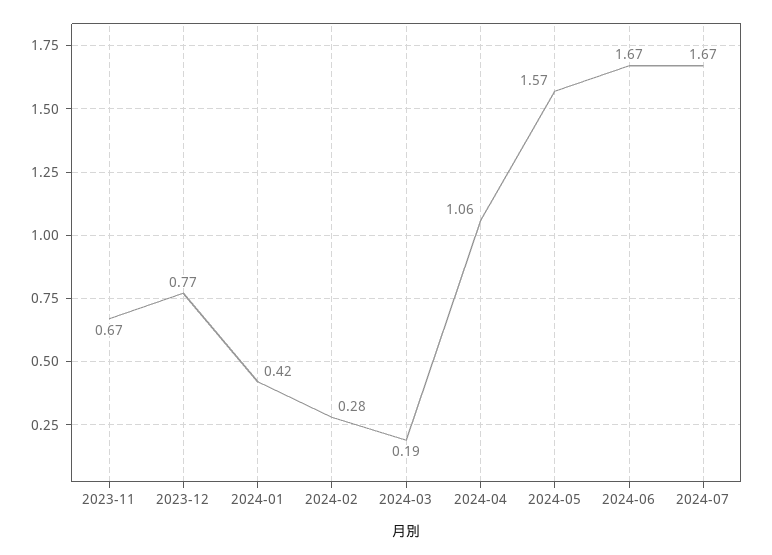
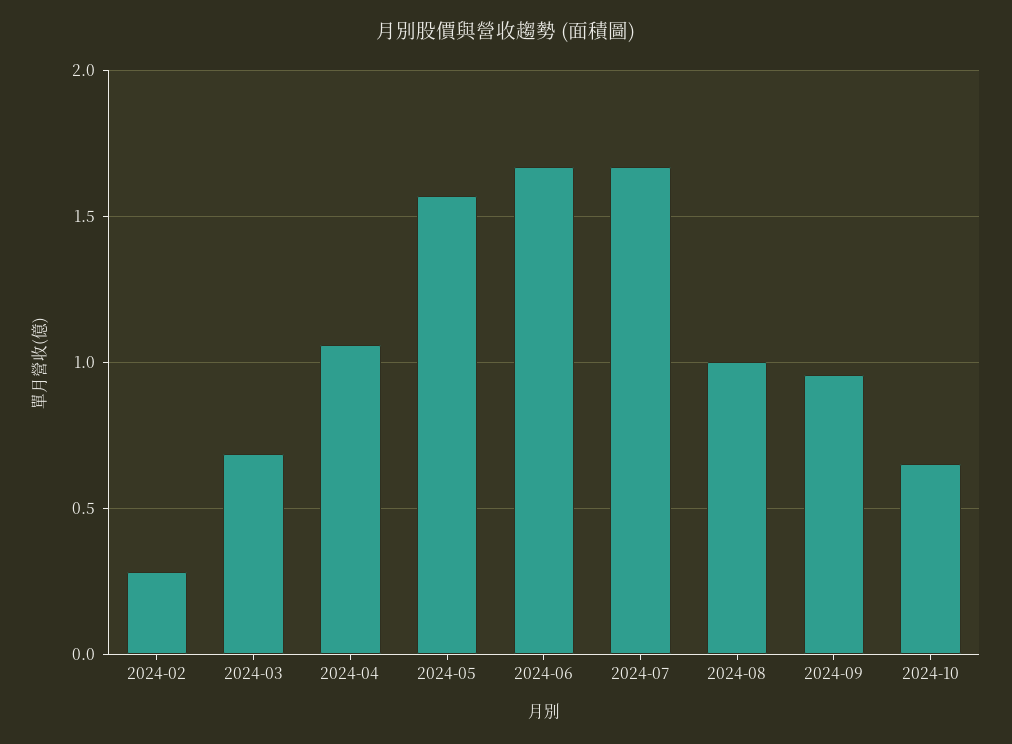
2023-11: 0.67 -> none
2023-12: 0.77 -> none
2024-01: 0.42 -> none
2024-03: 0.19 -> 0.7
2024-08: none -> 1
2024-09: none -> 0.95
2024-10: none -> 0.65

